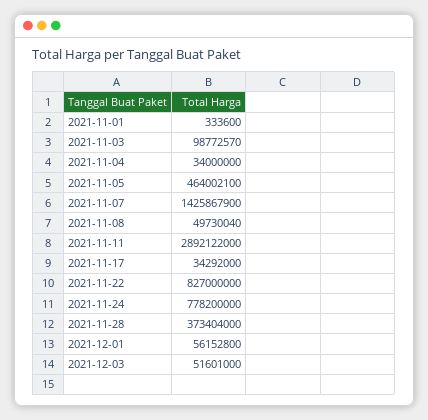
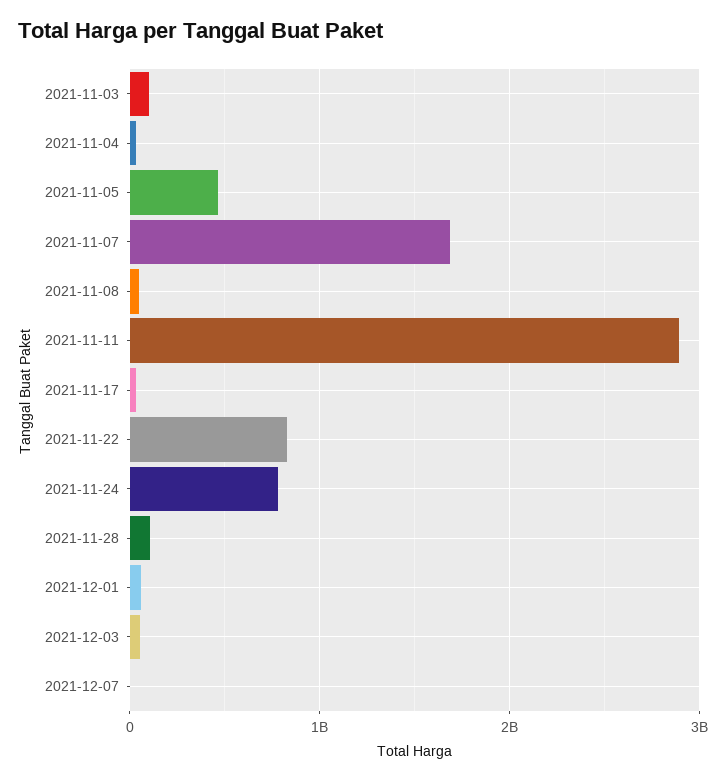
2021-11-01: 333600 -> none
2021-11-07: 1425867900 -> 1700000000
2021-11-28: 373404000 -> 100000000
2021-12-07: none -> 0

